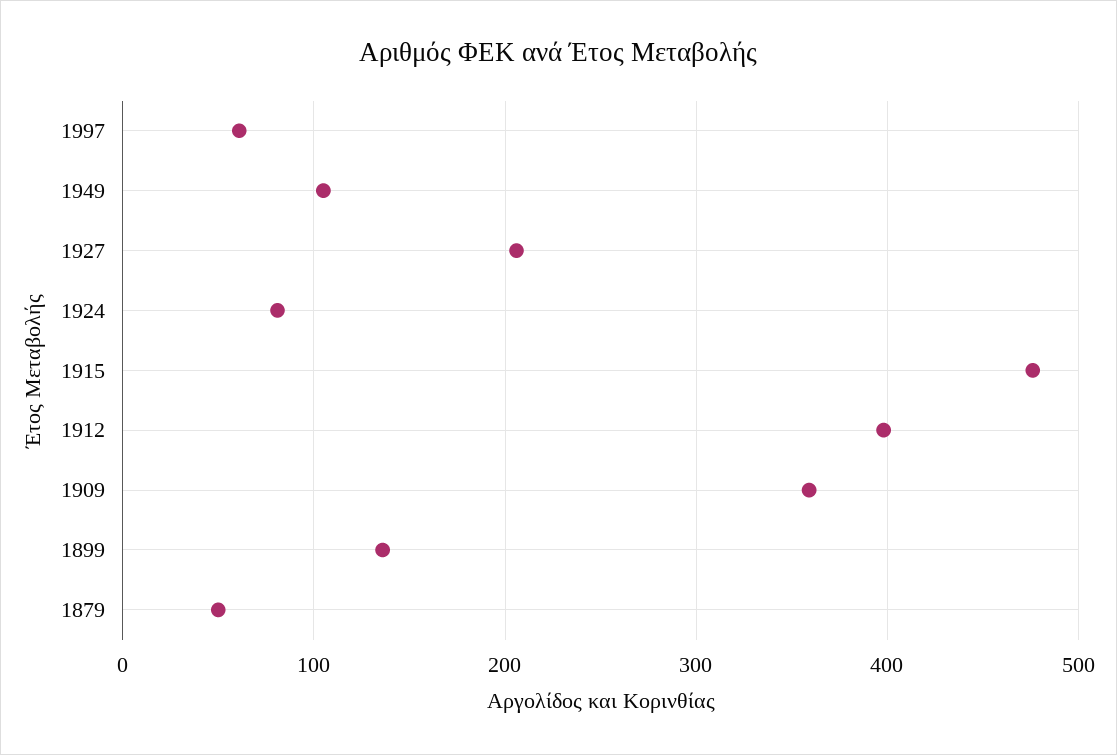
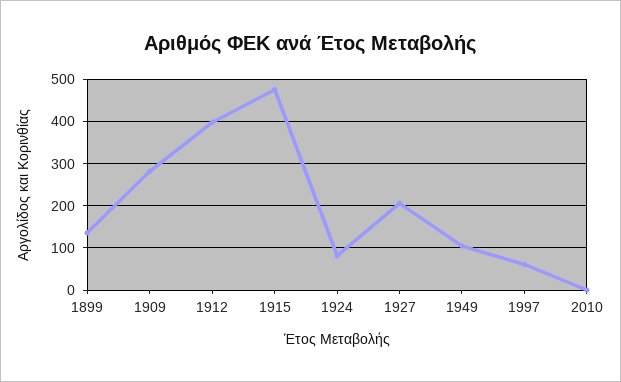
1909: 360 -> 280
1879: 50 -> none
2010: none -> 0

